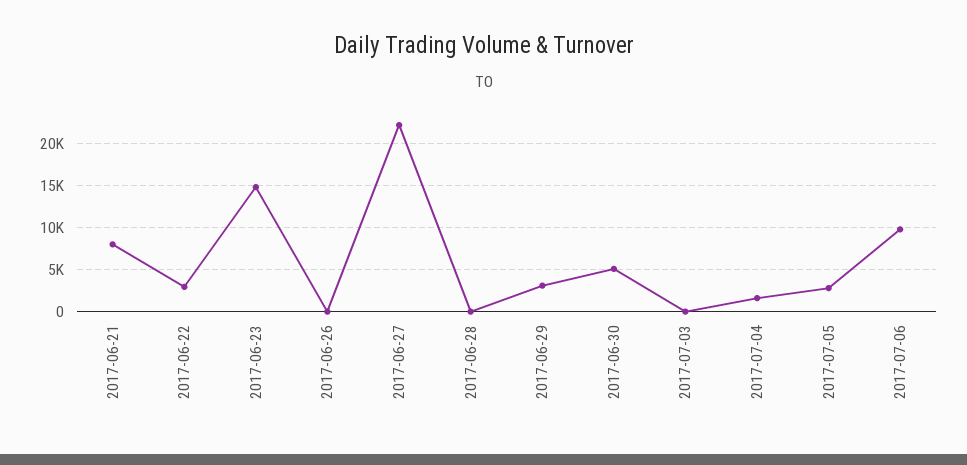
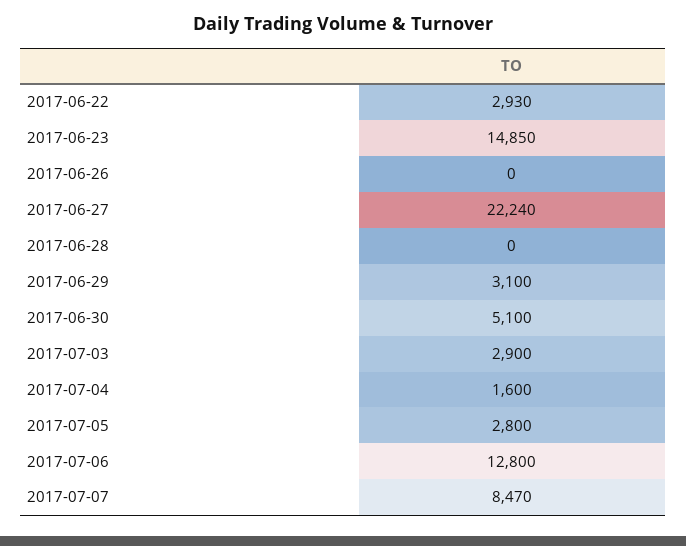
2017-06-21: 8000 -> none
2017-07-03: 0 -> 2900
2017-07-06: 10000 -> 12800
2017-07-07: none -> 8470

